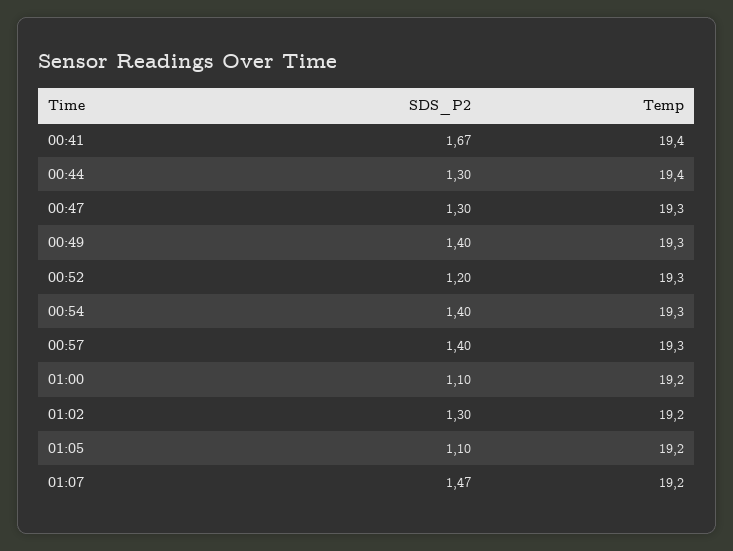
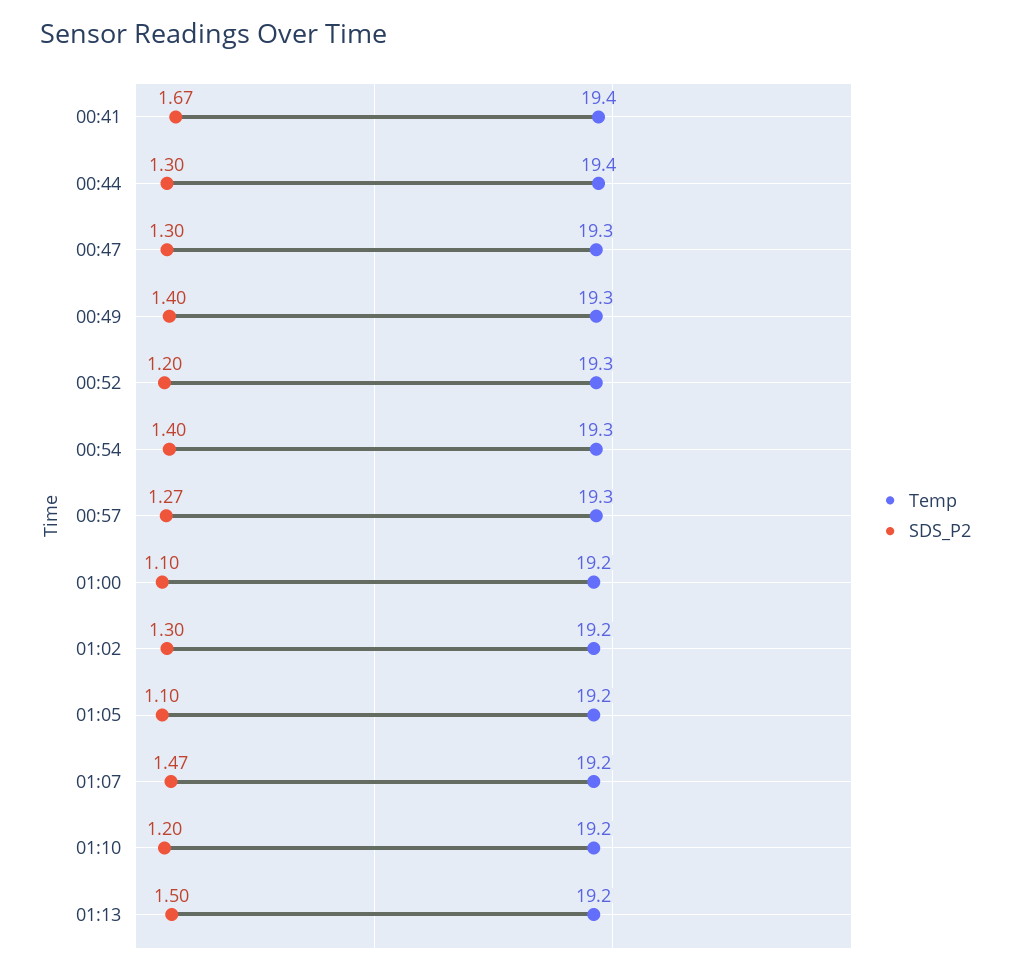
SDS_P2, 00:57: 1.4 -> 1.27
Temp, 01:10: none -> 19.2
SDS_P2, 01:10: none -> 1.2
Temp, 01:13: none -> 19.2
SDS_P2, 01:13: none -> 1.5

